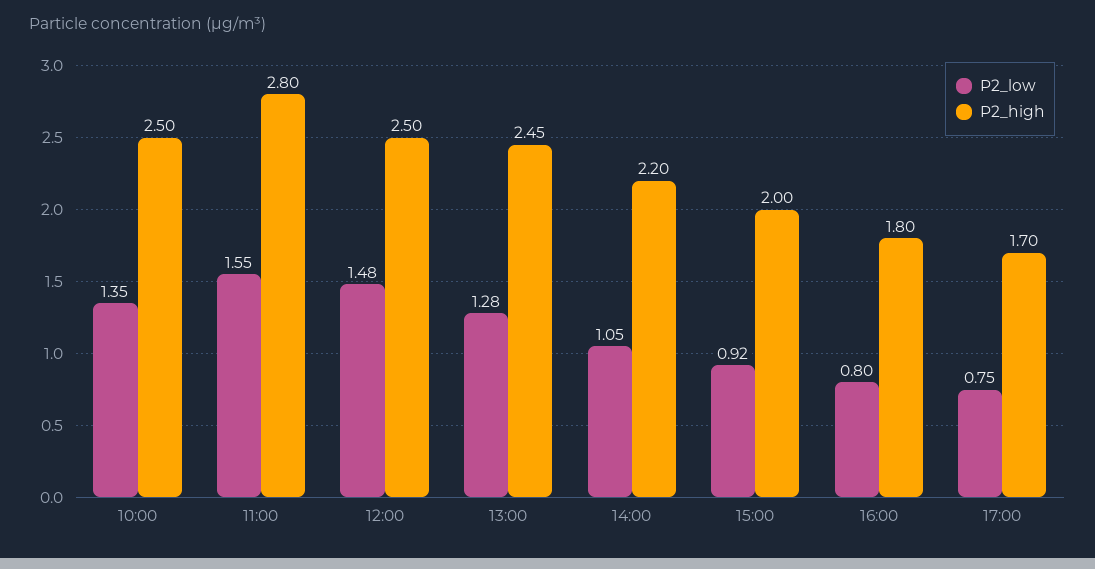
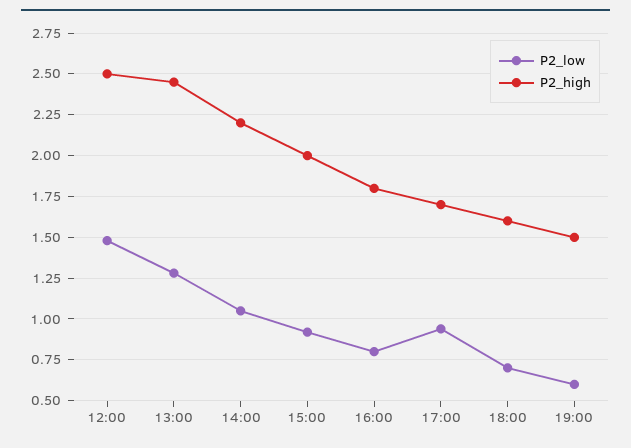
P2_low, 10:00: 1.35 -> none
P2_high, 10:00: 2.5 -> none
P2_low, 11:00: 1.55 -> none
P2_high, 11:00: 2.8 -> none
P2_low, 17:00: 0.75 -> 0.95
P2_low, 18:00: none -> 0.7
P2_high, 18:00: none -> 1.6
P2_low, 19:00: none -> 0.6
P2_high, 19:00: none -> 1.5

